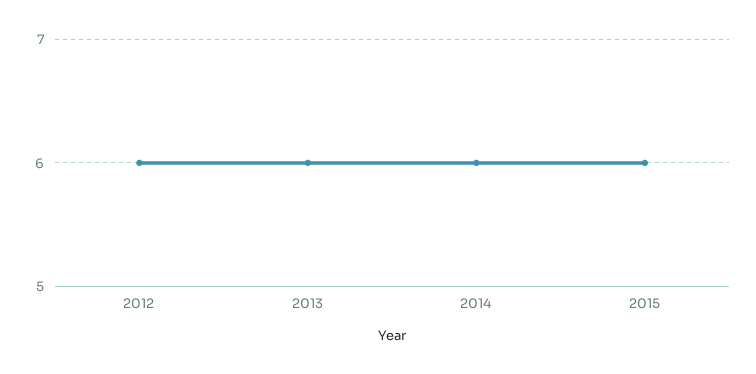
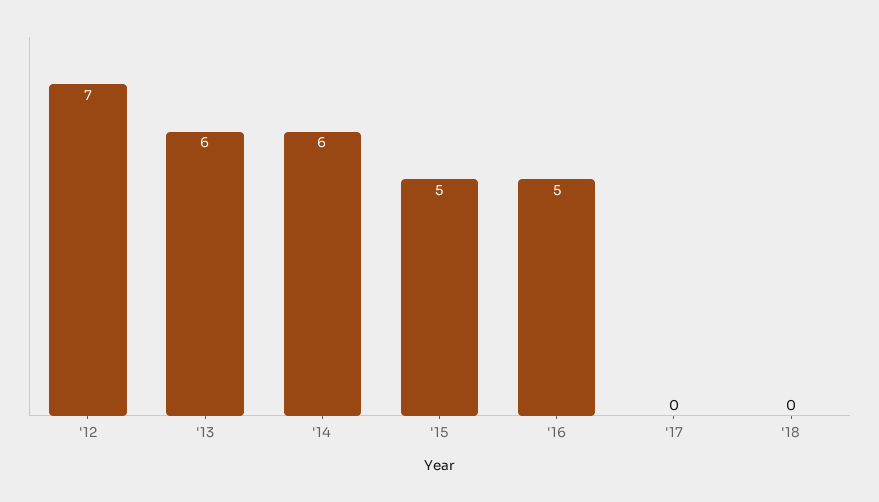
2012: 6 -> 7
2015: 6 -> 5
'16: none -> 5
'17: none -> 0
'18: none -> 0

